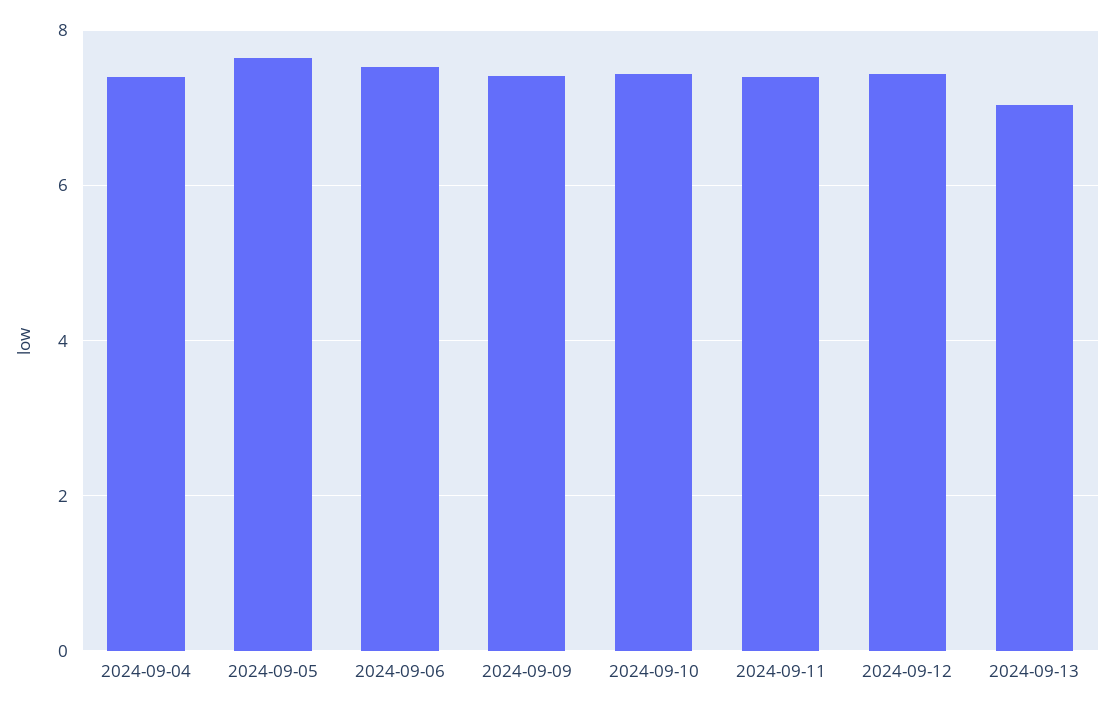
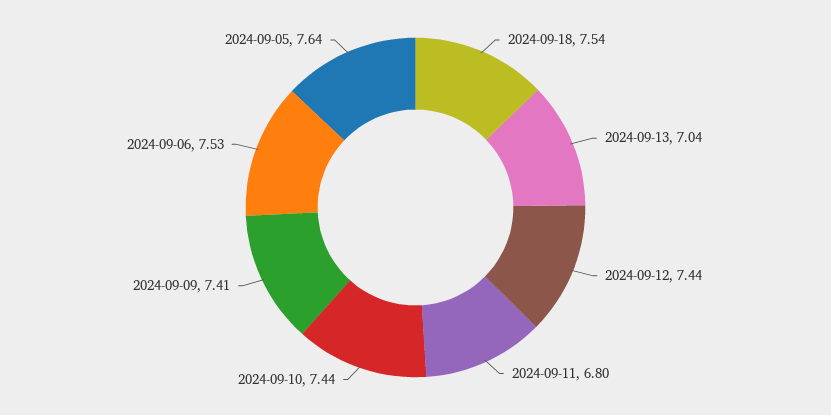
2024-09-04: 7.4 -> none
2024-09-11: 7.4 -> 6.8
2024-09-18: none -> 7.54

